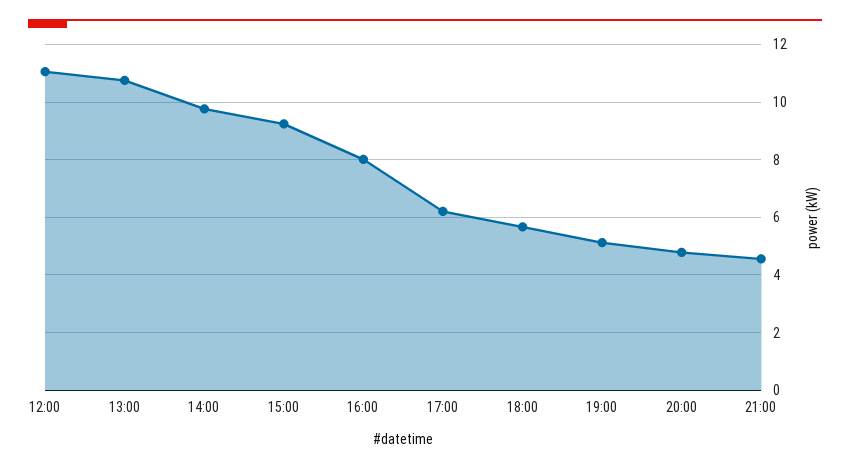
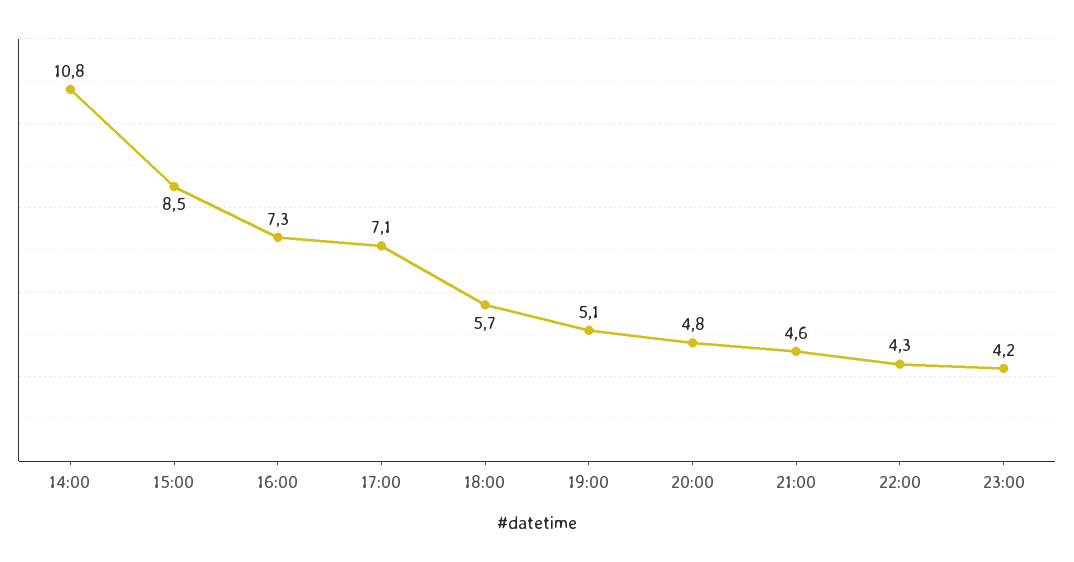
12:00: 11 -> none
13:00: 10.75 -> none
14:00: 9.75 -> 10.8
15:00: 9.25 -> 8.5
16:00: 8 -> 7.3
17:00: 6.25 -> 7.1
22:00: none -> 4.3
23:00: none -> 4.2

